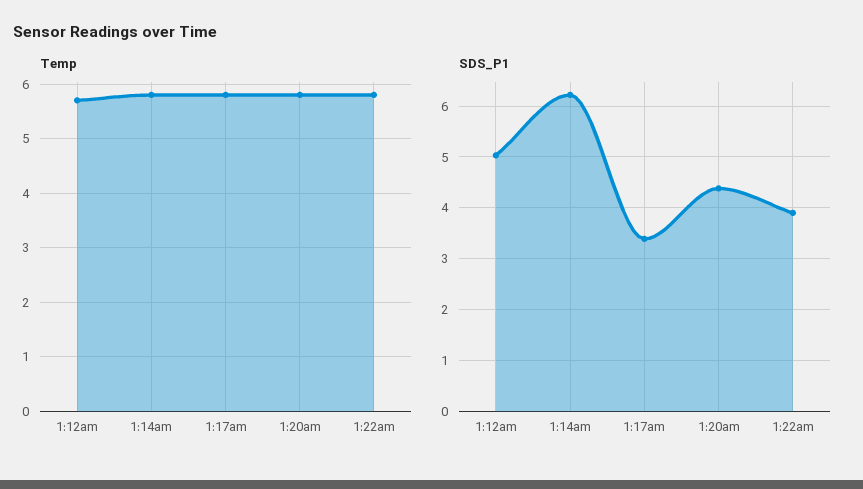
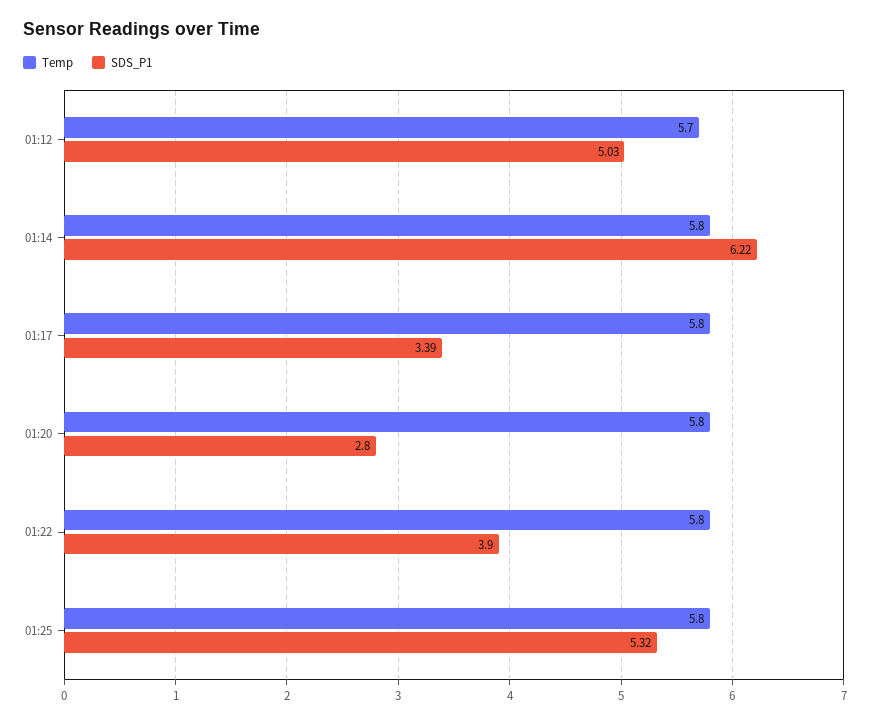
SDS_P1, 1:20am: 4.4 -> 2.8
Temp, 01:25: none -> 5.8
SDS_P1, 01:25: none -> 5.32

